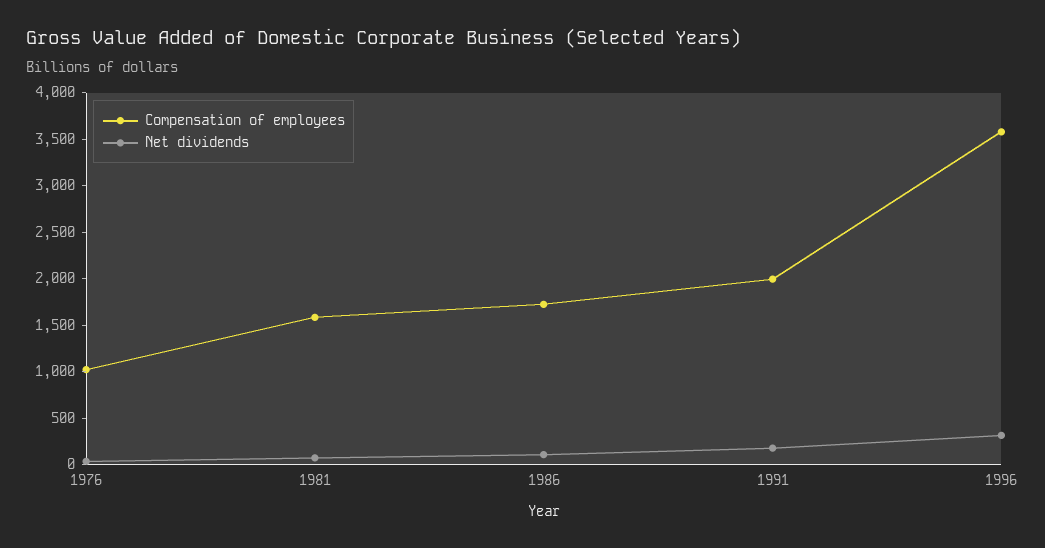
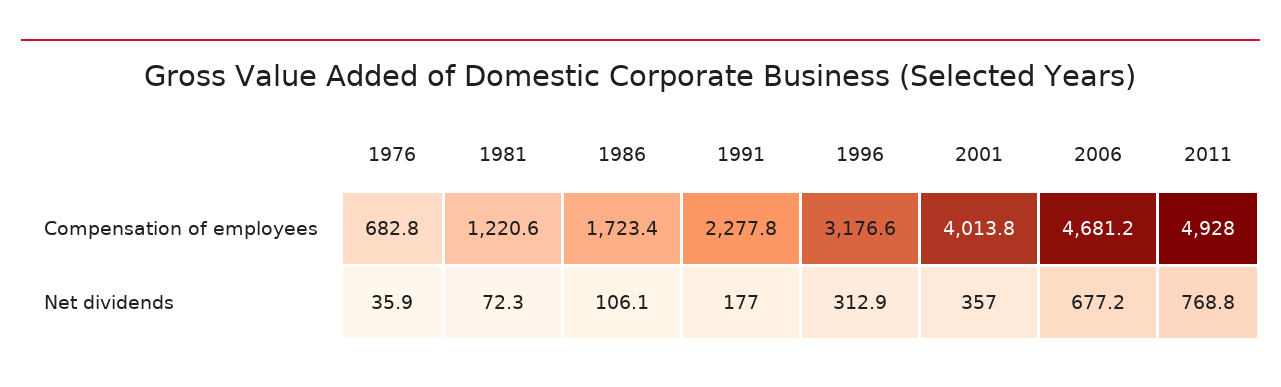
Compensation of employees, 1976: 1000 -> 682.8
Compensation of employees, 1981: 1600 -> 1220.6
Compensation of employees, 1991: 2000 -> 2277.8
Compensation of employees, 1996: 3600 -> 3176.6
Compensation of employees, 2001: none -> 4013.8
Compensation of employees, 2006: none -> 4681.2
Compensation of employees, 2011: none -> 4928
Net dividends, 2001: none -> 357
Net dividends, 2006: none -> 677.2
Net dividends, 2011: none -> 768.8

